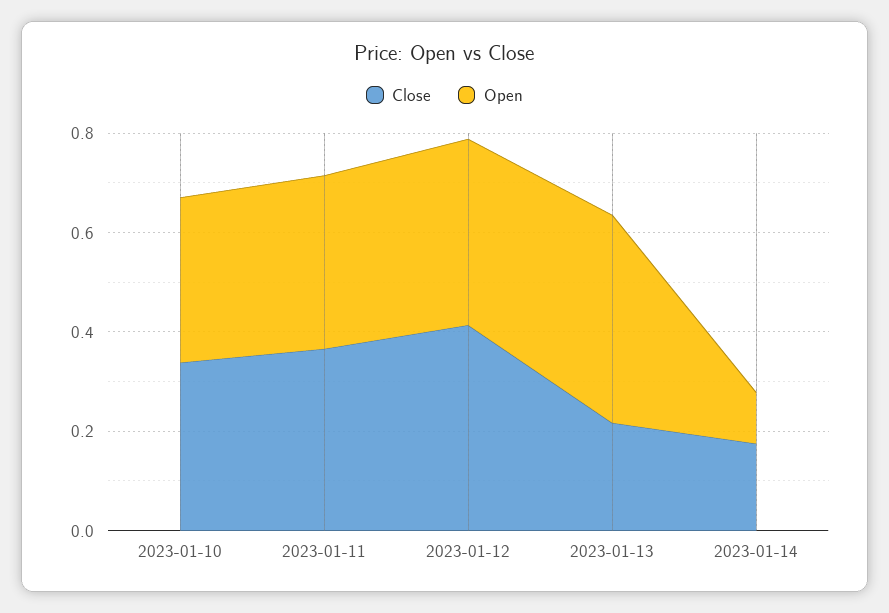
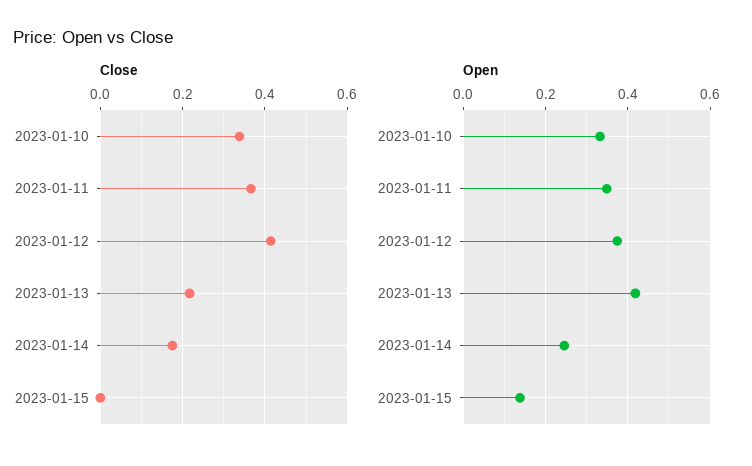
Open, 2023-01-14: 0.1 -> 0.24
Close, 2023-01-15: none -> 0
Open, 2023-01-15: none -> 0.14

